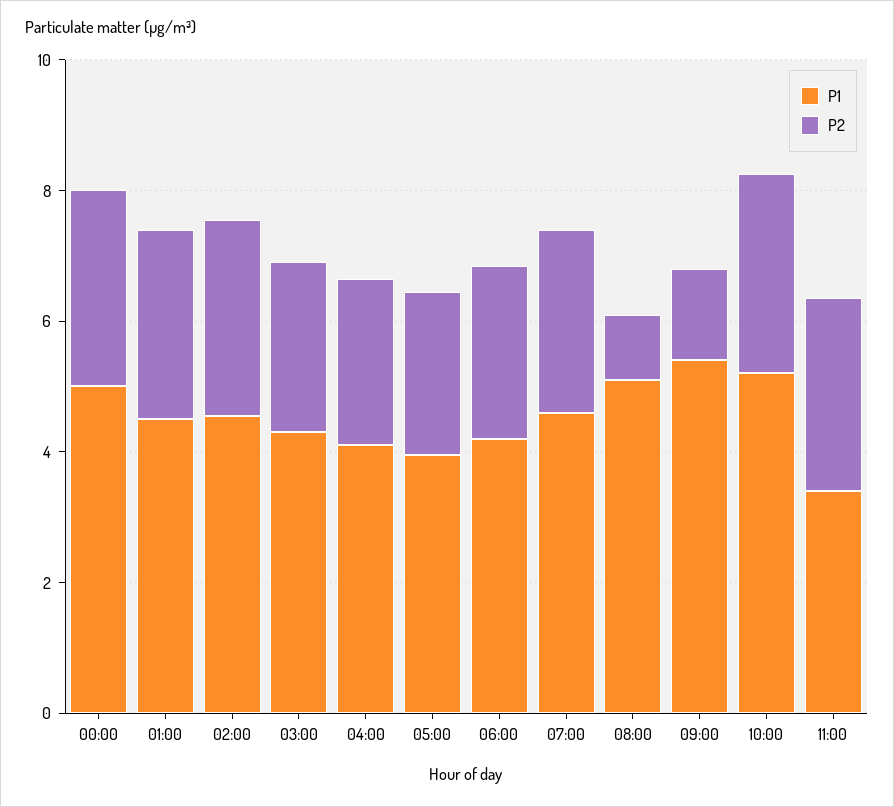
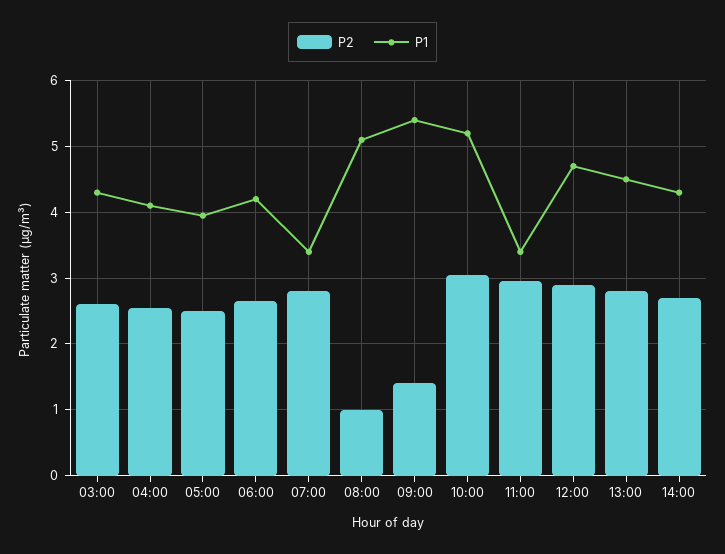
P1, 00:00: 5 -> none
P2, 00:00: 3 -> none
P1, 01:00: 4.5 -> none
P2, 01:00: 3 -> none
P1, 02:00: 4.5 -> none
P2, 02:00: 3 -> none
P1, 07:00: 4.5 -> 3.4
P2, 12:00: none -> 2.9
P1, 12:00: none -> 4.7
P2, 13:00: none -> 2.8
P1, 13:00: none -> 4.5
P2, 14:00: none -> 2.7
P1, 14:00: none -> 4.3

